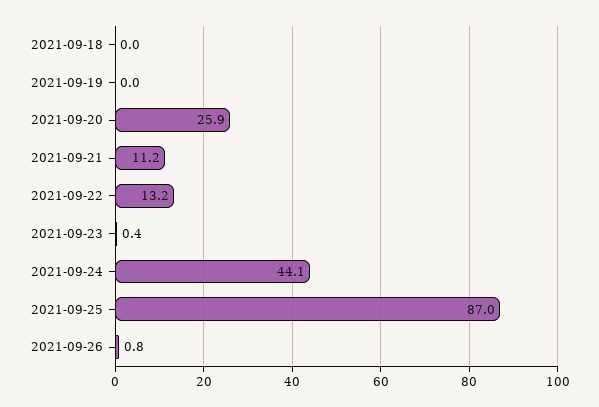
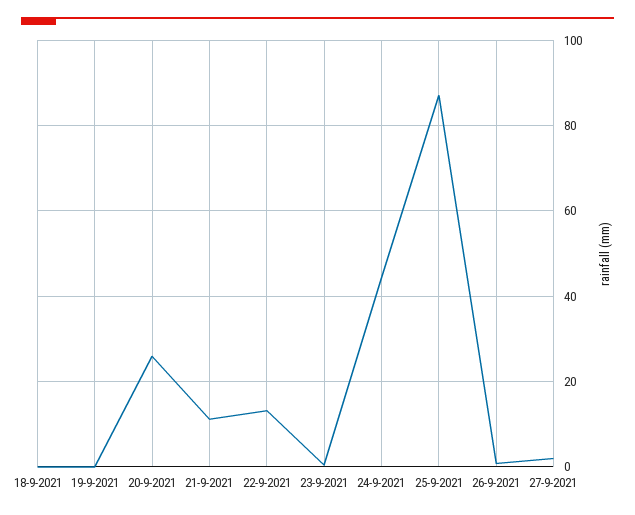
27-9-2021: none -> 2

